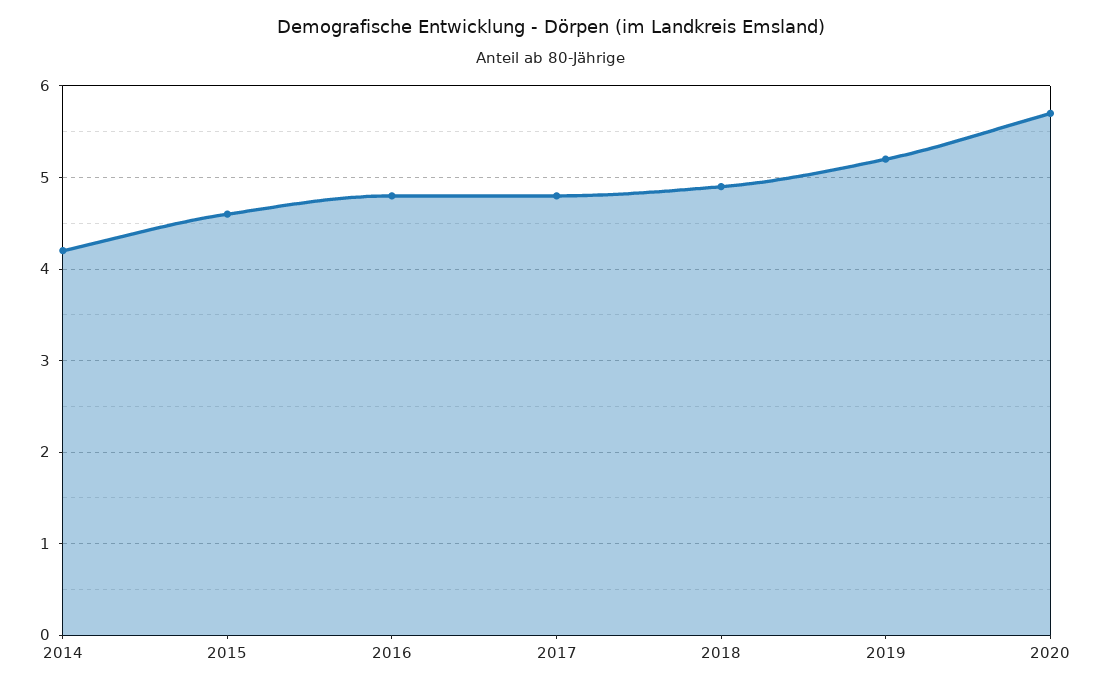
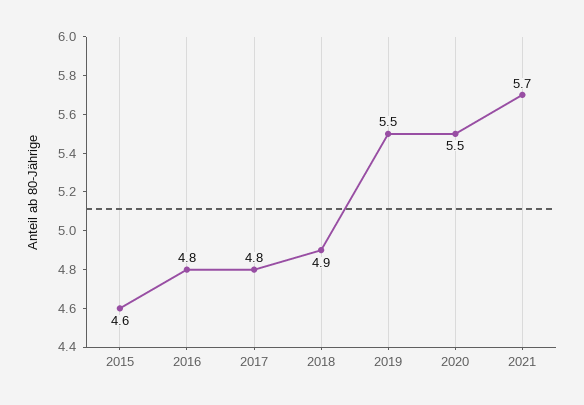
2014: 4.2 -> none
2019: 5.2 -> 5.5
2020: 5.7 -> 5.5
2021: none -> 5.7

